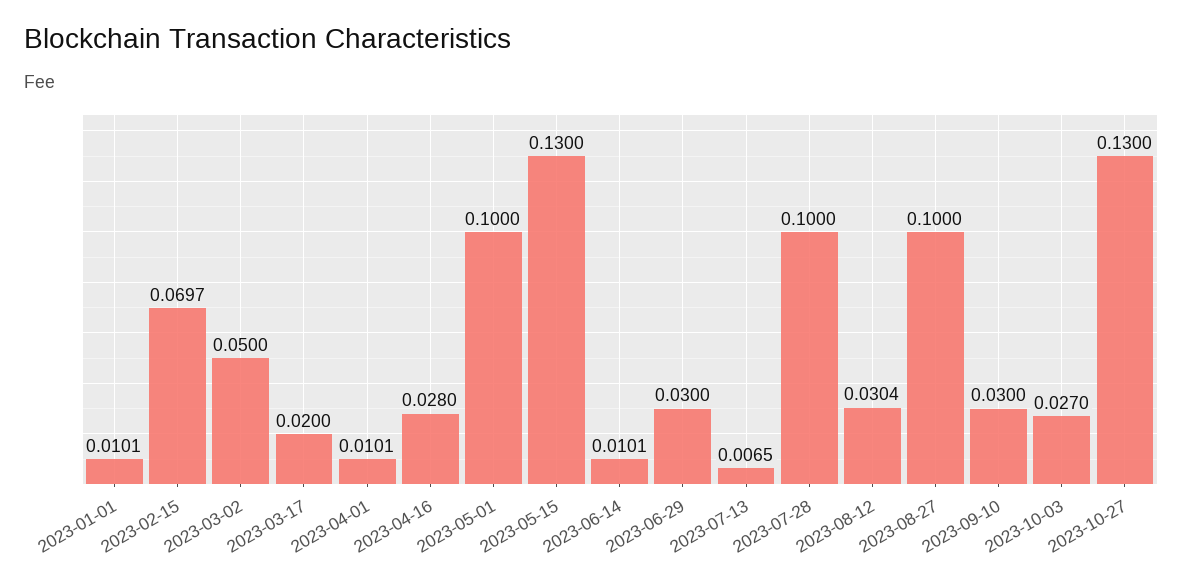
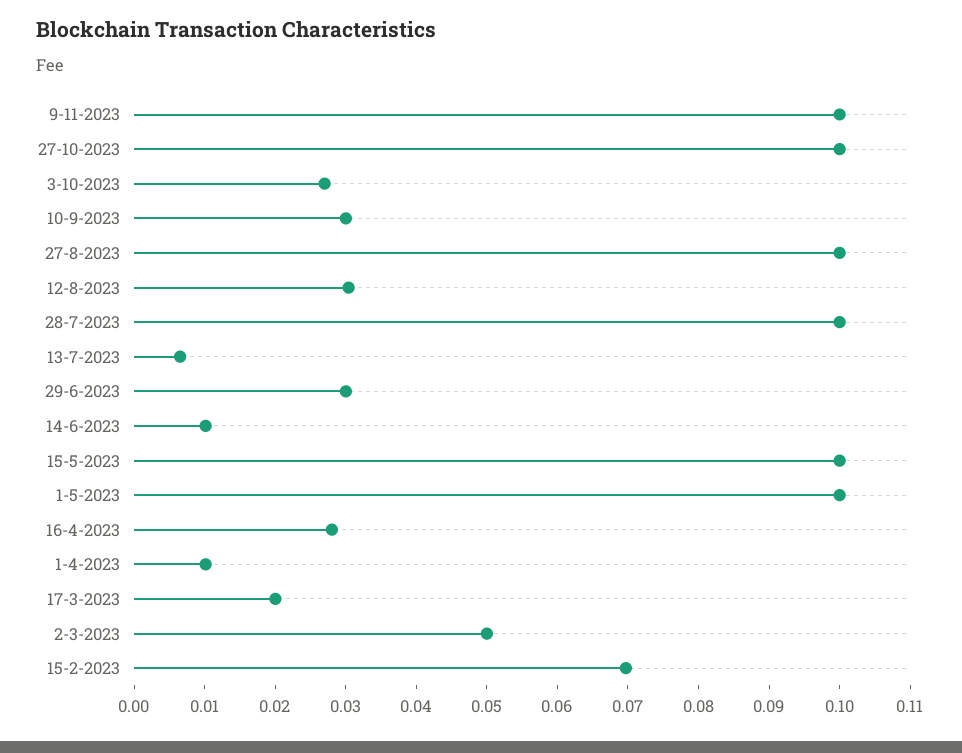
2023-01-01: 0.0101 -> none
2023-05-15: 0.13 -> 0.1
2023-10-27: 0.13 -> 0.1
9-11-2023: none -> 0.1

